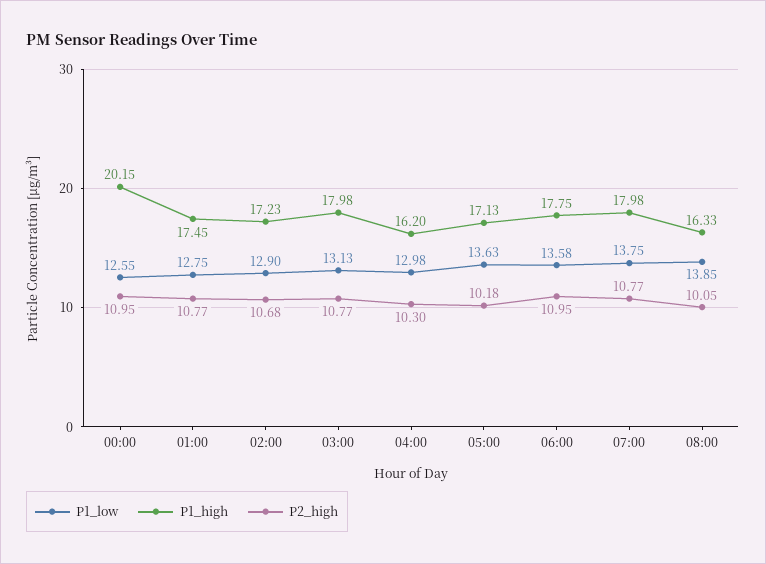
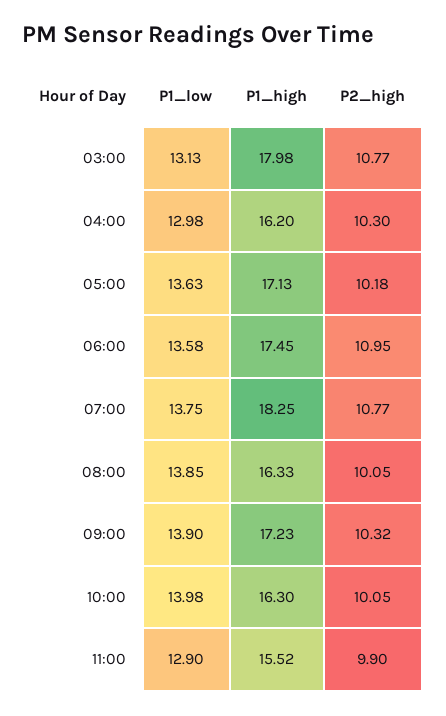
P1_low, 00:00: 12.55 -> none
P1_high, 00:00: 20.15 -> none
P2_high, 00:00: 10.95 -> none
P1_low, 01:00: 12.75 -> none
P1_high, 01:00: 17.45 -> none
P2_high, 01:00: 10.77 -> none
P1_low, 02:00: 12.9 -> none
P1_high, 02:00: 17.23 -> none
P2_high, 02:00: 10.68 -> none
P1_high, 06:00: 17.75 -> 17.45
P1_high, 07:00: 17.98 -> 18.25
P1_low, 09:00: none -> 13.9
P1_high, 09:00: none -> 17.23
P2_high, 09:00: none -> 10.32
P1_low, 10:00: none -> 13.98
P1_high, 10:00: none -> 16.3
P2_high, 10:00: none -> 10.05
P1_low, 11:00: none -> 12.9
P1_high, 11:00: none -> 15.52
P2_high, 11:00: none -> 9.9

